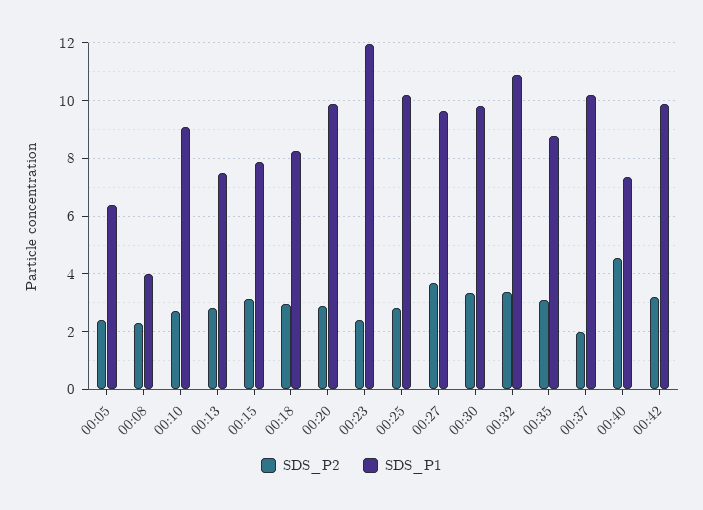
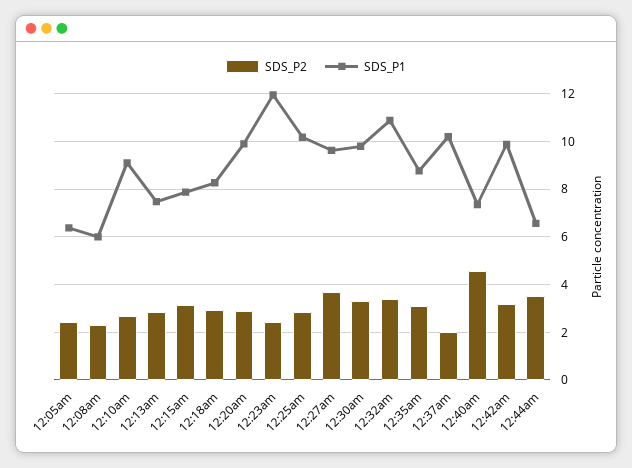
SDS_P1, 00:08: 4 -> 6
SDS_P2, 12:44am: none -> 3.5
SDS_P1, 12:44am: none -> 6.5

